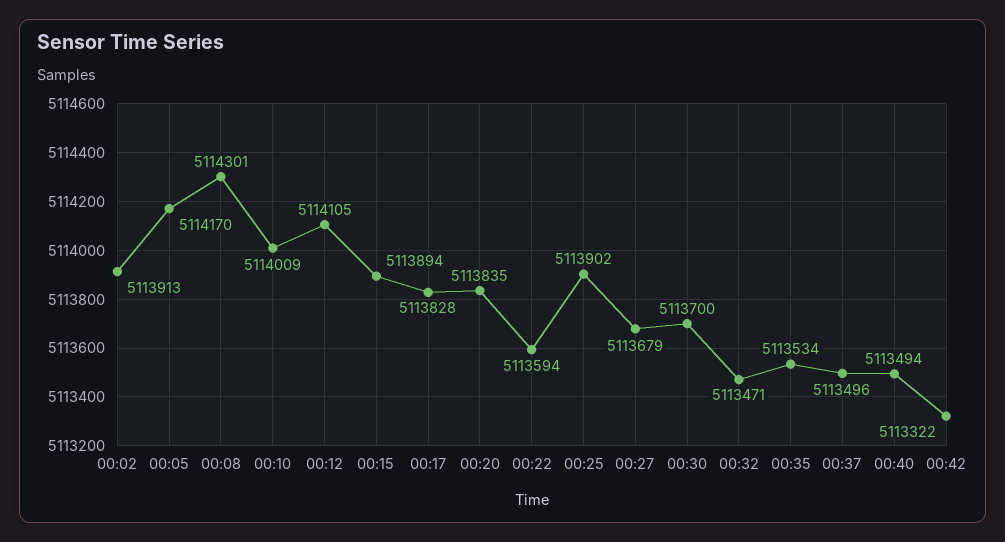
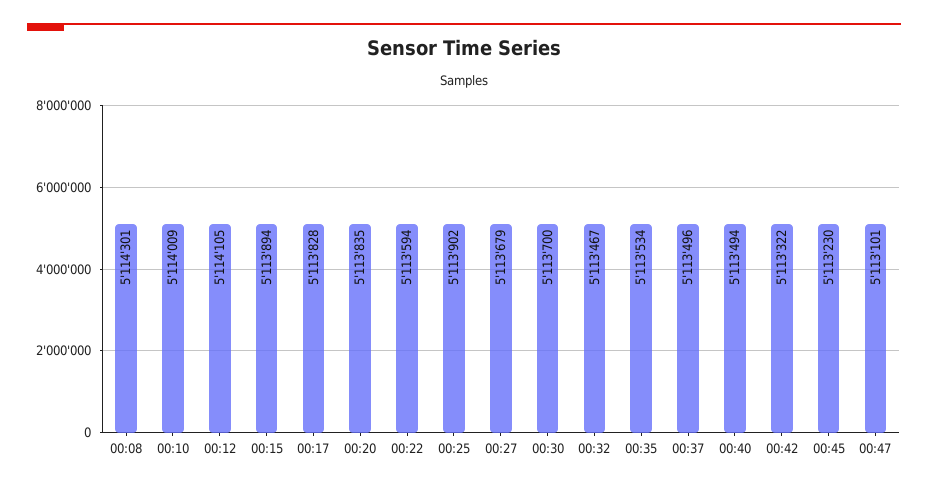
00:02: 5113913 -> none
00:05: 5114170 -> none
00:32: 5113471 -> 5113467
00:45: none -> 5113230
00:47: none -> 5113101

